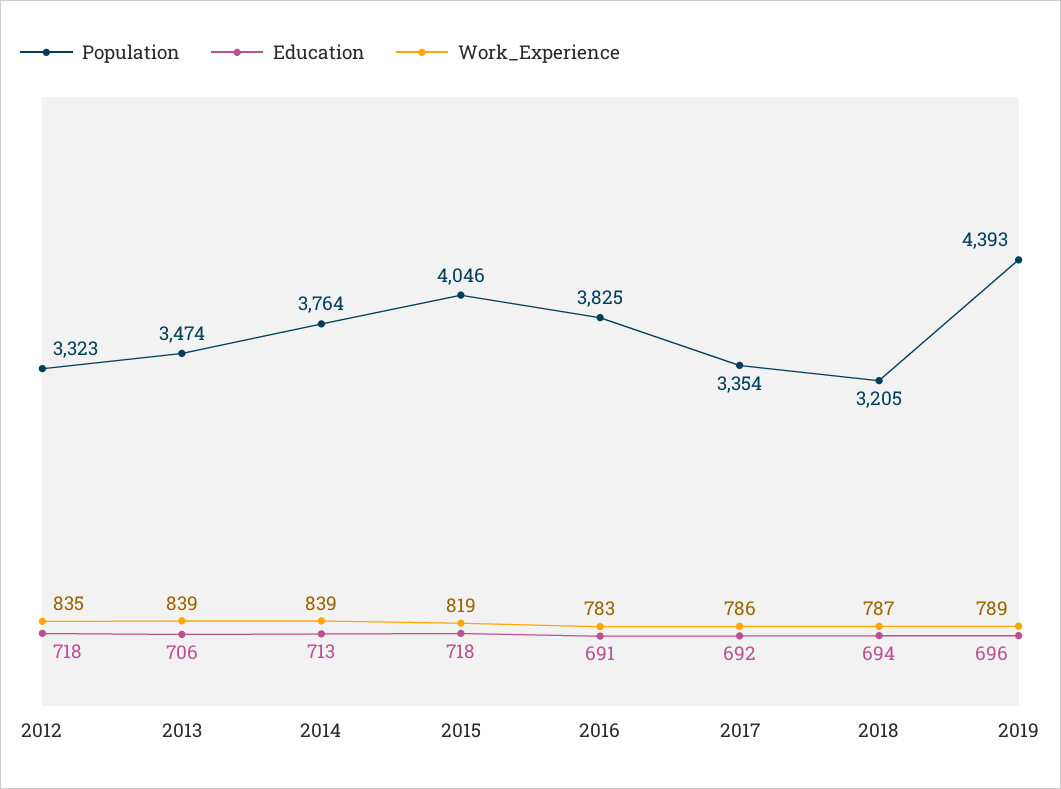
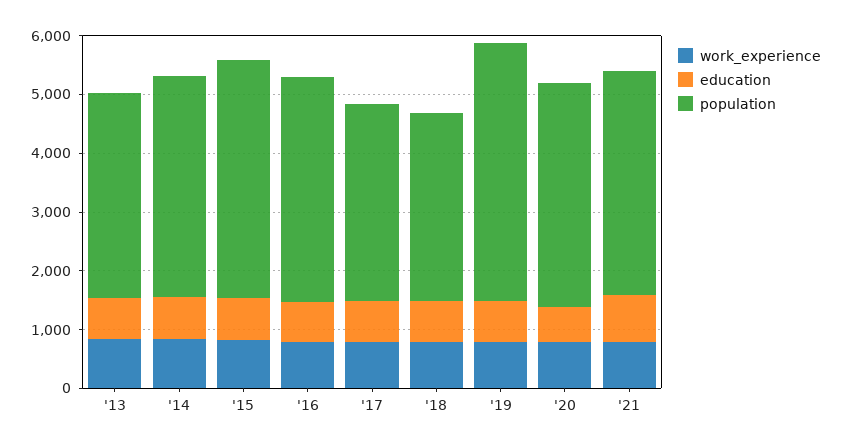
Population, 2012: 3323 -> none
Education, 2012: 718 -> none
Work_Experience, 2012: 835 -> none
Work_Experience, '20: none -> 800
Education, '20: none -> 600
Population, '20: none -> 3800
Work_Experience, '21: none -> 800
Education, '21: none -> 800
Population, '21: none -> 3800

